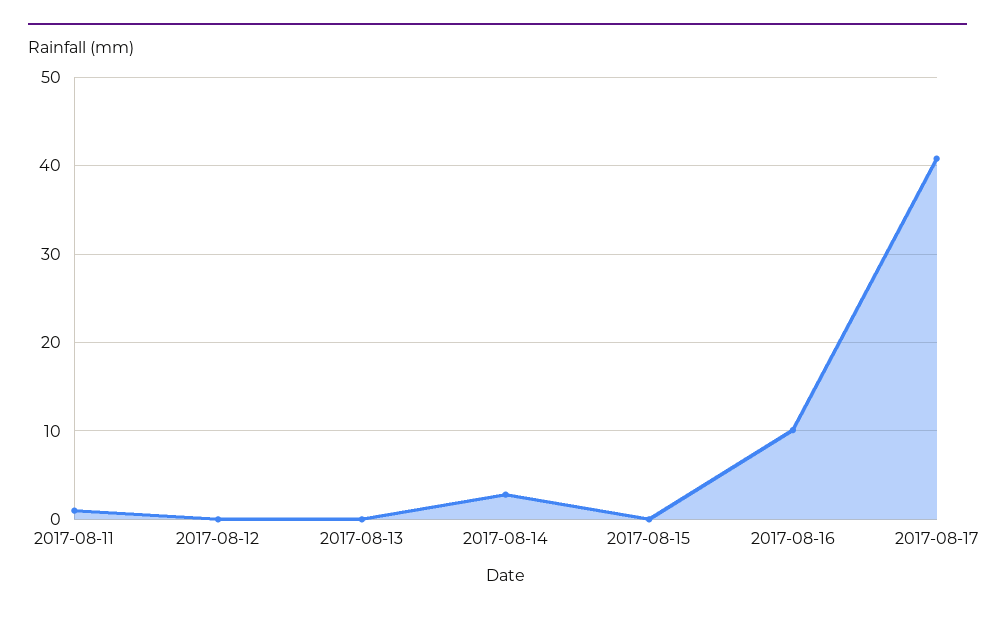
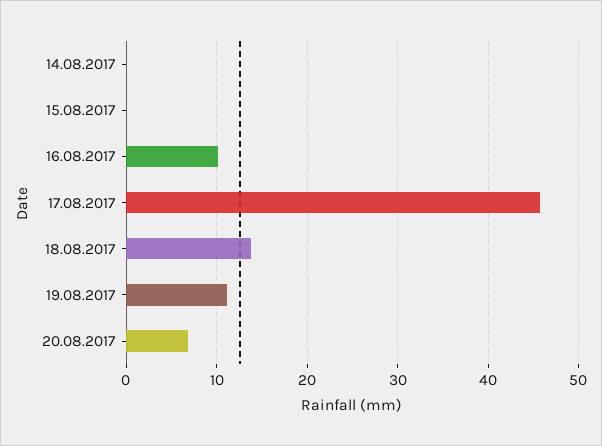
2017-08-11: 1 -> none
2017-08-12: 0 -> none
2017-08-13: 0 -> none
2017-08-14: 3 -> 0
2017-08-17: 41 -> 46
18.08.2017: none -> 14
19.08.2017: none -> 11
20.08.2017: none -> 7

